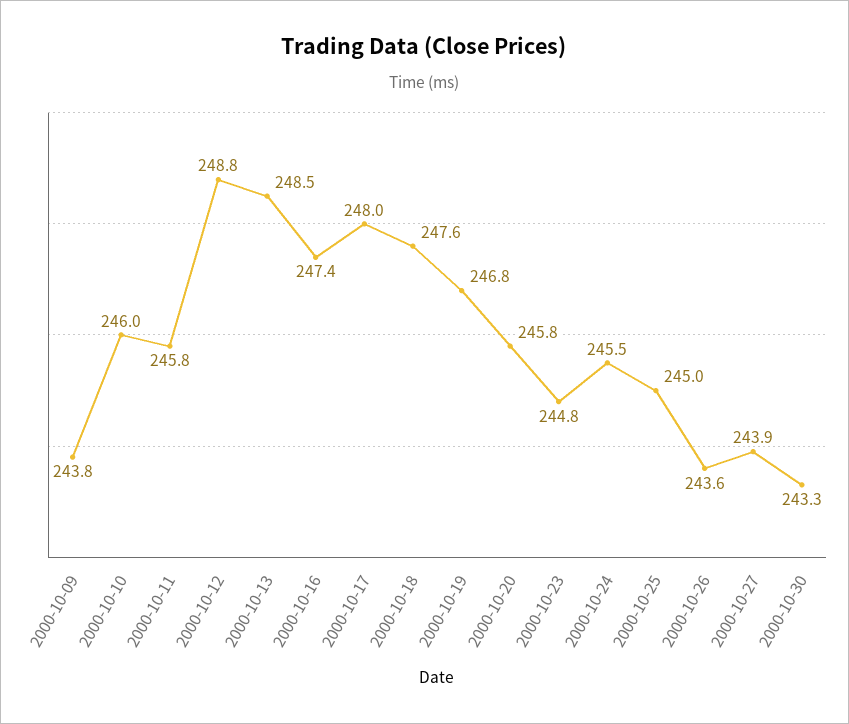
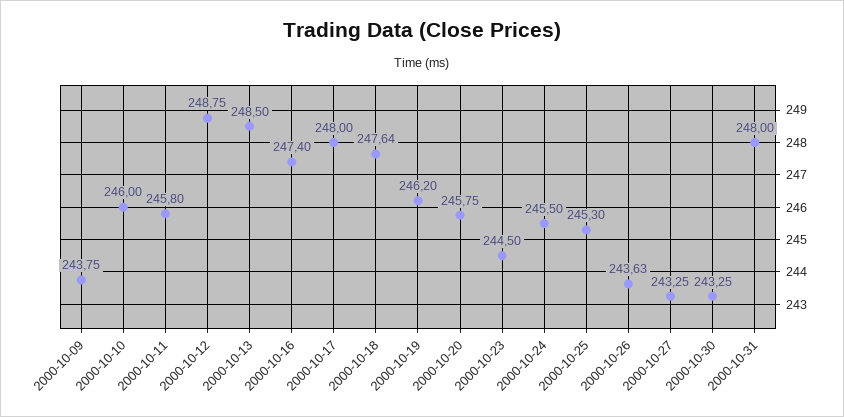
2000-10-19: 246.8 -> 246.2
2000-10-23: 244.8 -> 244.5
2000-10-25: 245 -> 245.3
2000-10-27: 243.9 -> 243.25
2000-10-31: none -> 248

